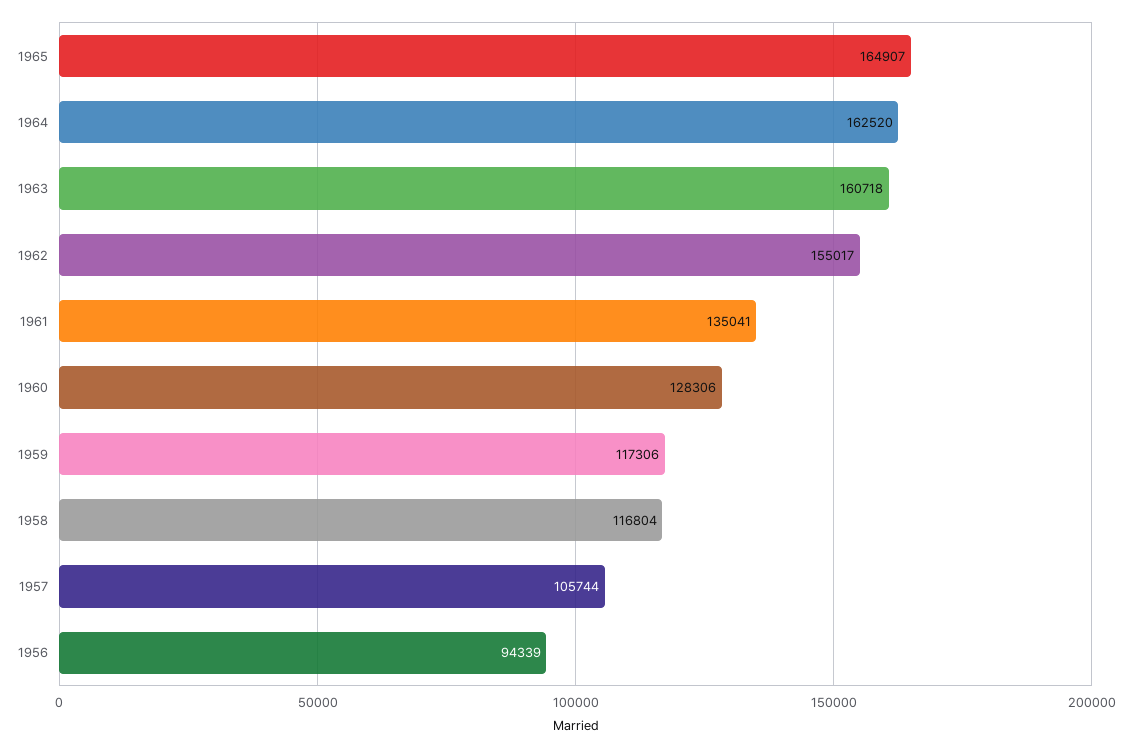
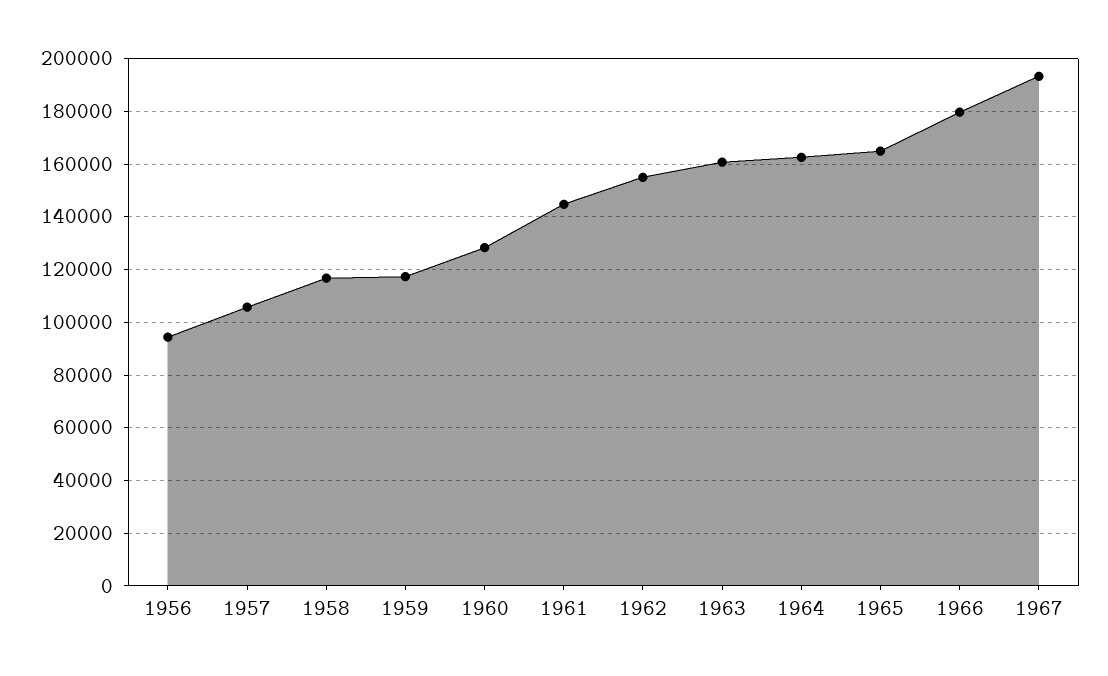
1961: 135041 -> 145000
1966: none -> 180000
1967: none -> 192500

